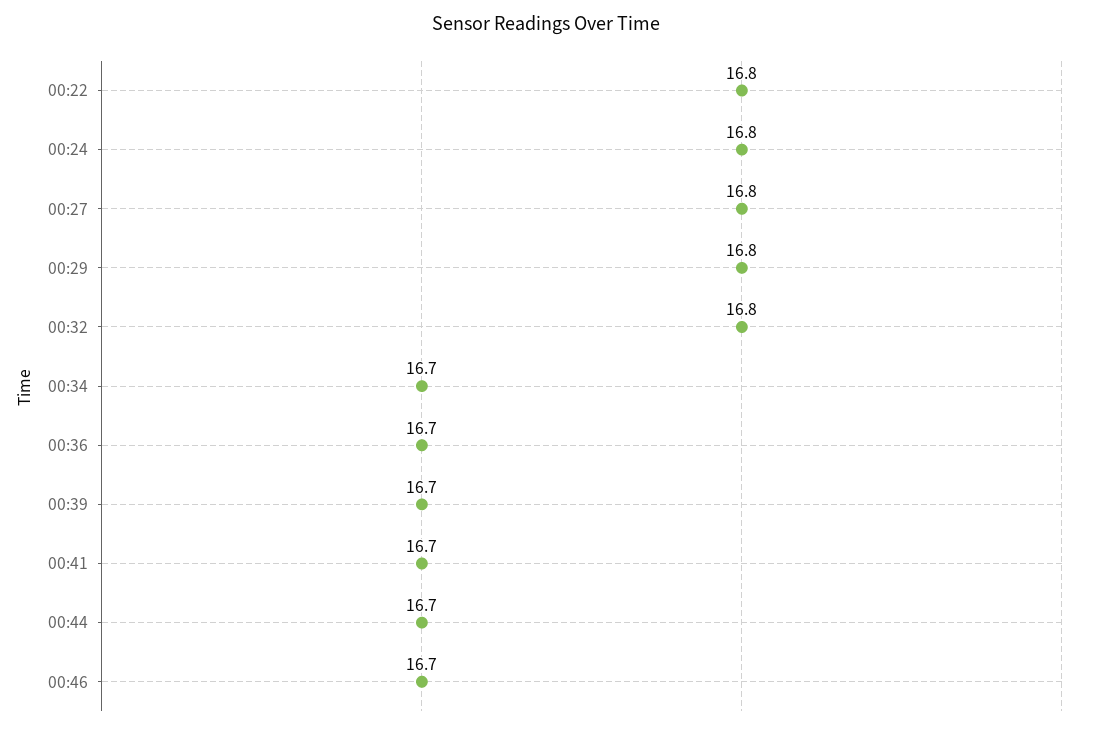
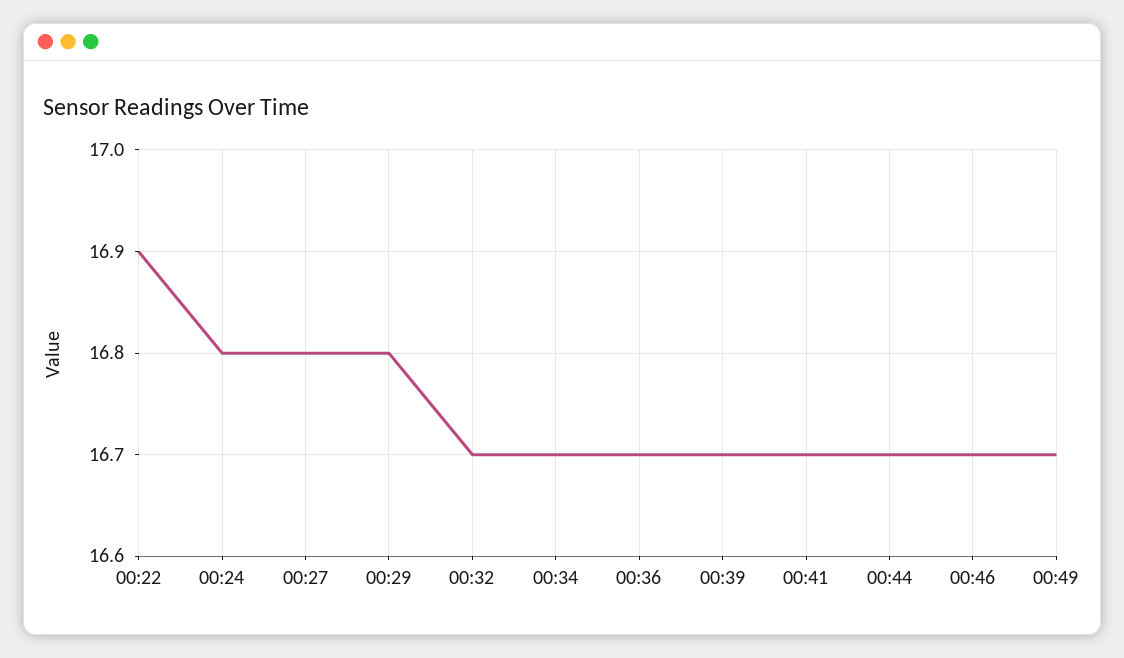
00:22: 16.8 -> 16.9
00:32: 16.8 -> 16.7
00:49: none -> 16.7

